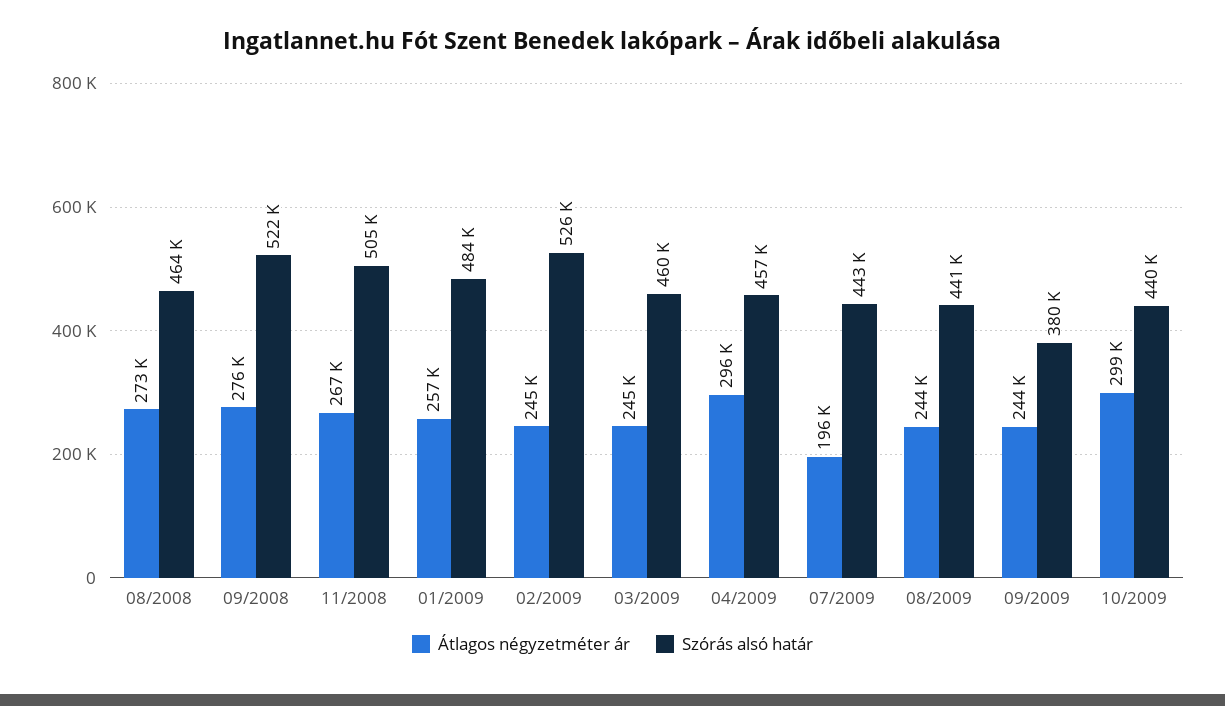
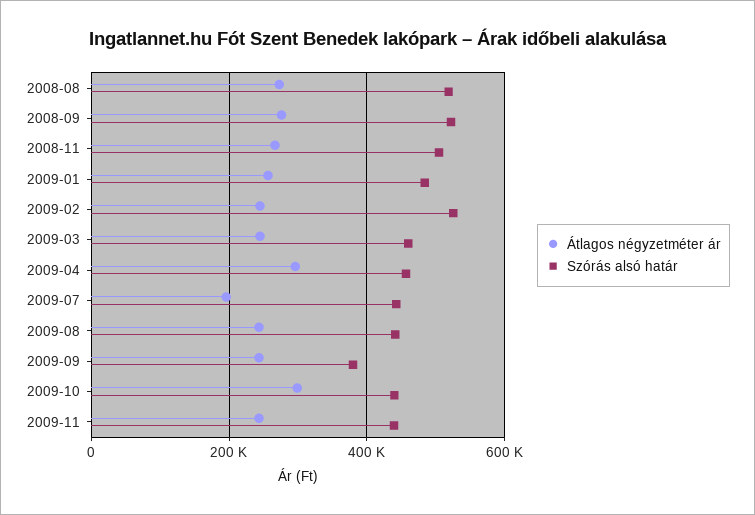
Szórás alsó határ, 08/2008: 464000 -> 520000
Átlagos négyzetméter ár, 2009-11: none -> 240000
Szórás alsó határ, 2009-11: none -> 440000

